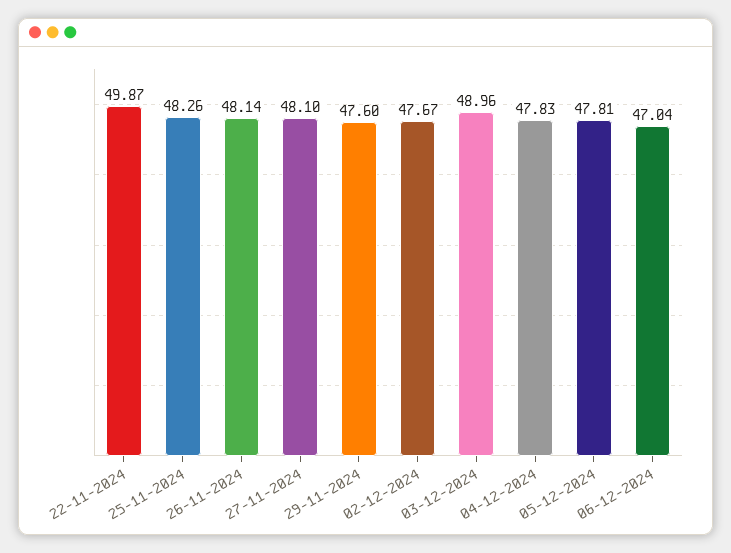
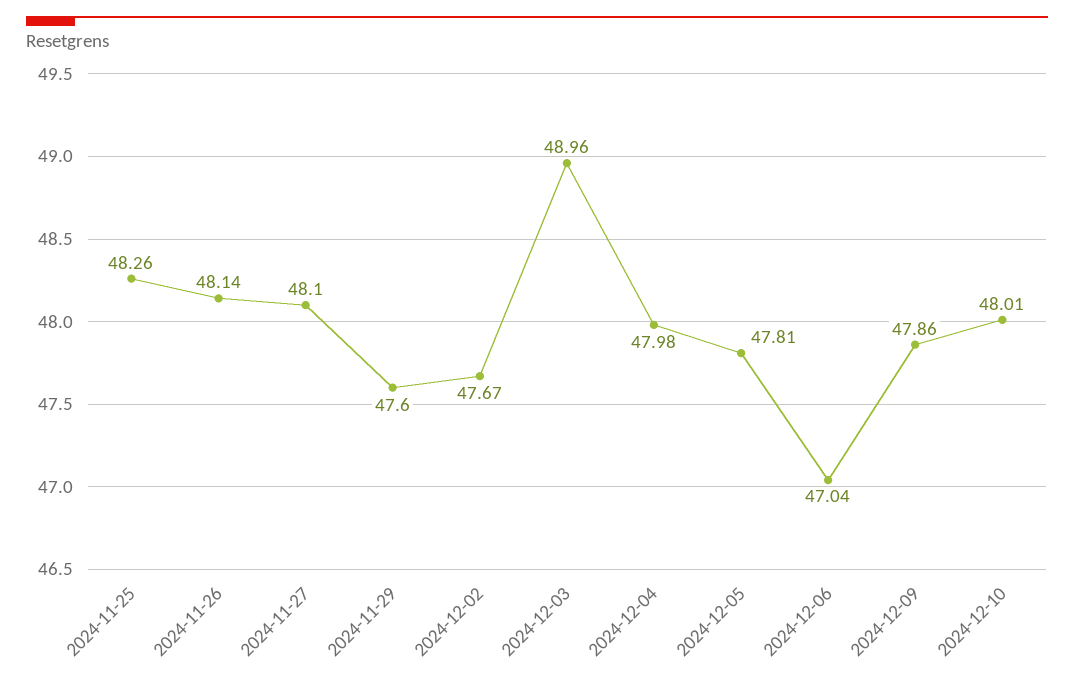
22-11-2024: 49.87 -> none
04-12-2024: 47.83 -> 47.98
2024-12-09: none -> 47.86
2024-12-10: none -> 48.01

